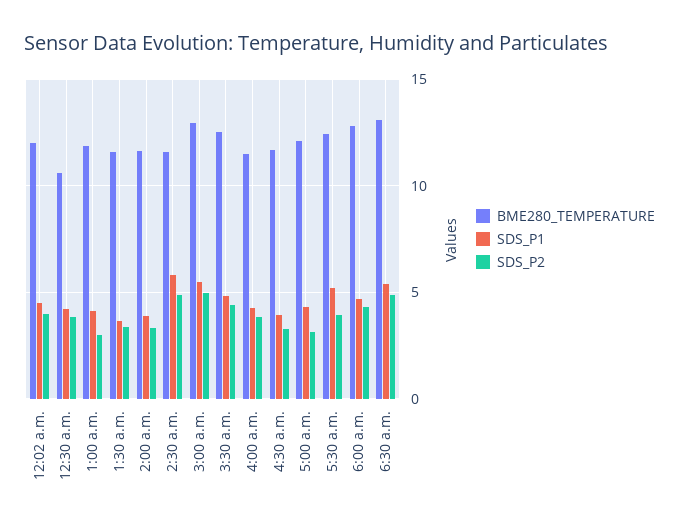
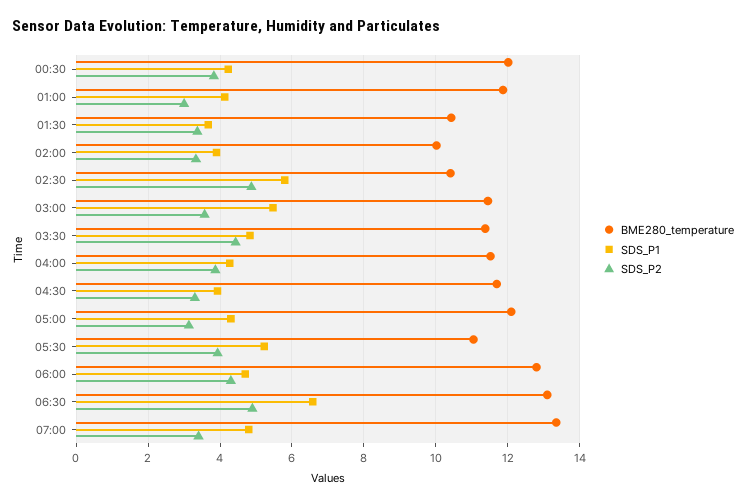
BME280_TEMPERATURE, 12:02 a.m.: 12 -> none
SDS_P1, 12:02 a.m.: 4.5 -> none
SDS_P2, 12:02 a.m.: 4 -> none
BME280_TEMPERATURE, 12:30 a.m.: 10.5 -> 12
BME280_TEMPERATURE, 1:30 a.m.: 11.5 -> 10.4
BME280_TEMPERATURE, 2:00 a.m.: 11.5 -> 10
BME280_TEMPERATURE, 2:30 a.m.: 11.5 -> 10.4
BME280_TEMPERATURE, 3:00 a.m.: 13 -> 11.4
SDS_P2, 3:00 a.m.: 5 -> 3.6
BME280_TEMPERATURE, 3:30 a.m.: 12.5 -> 11.4
BME280_TEMPERATURE, 5:30 a.m.: 12.5 -> 11
SDS_P1, 6:30 a.m.: 5.5 -> 6.6
BME280_TEMPERATURE, 07:00: none -> 13.4
SDS_P1, 07:00: none -> 4.8
SDS_P2, 07:00: none -> 3.4

